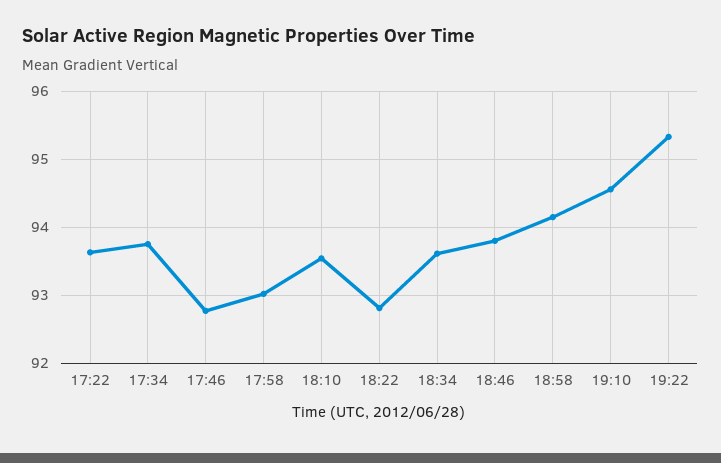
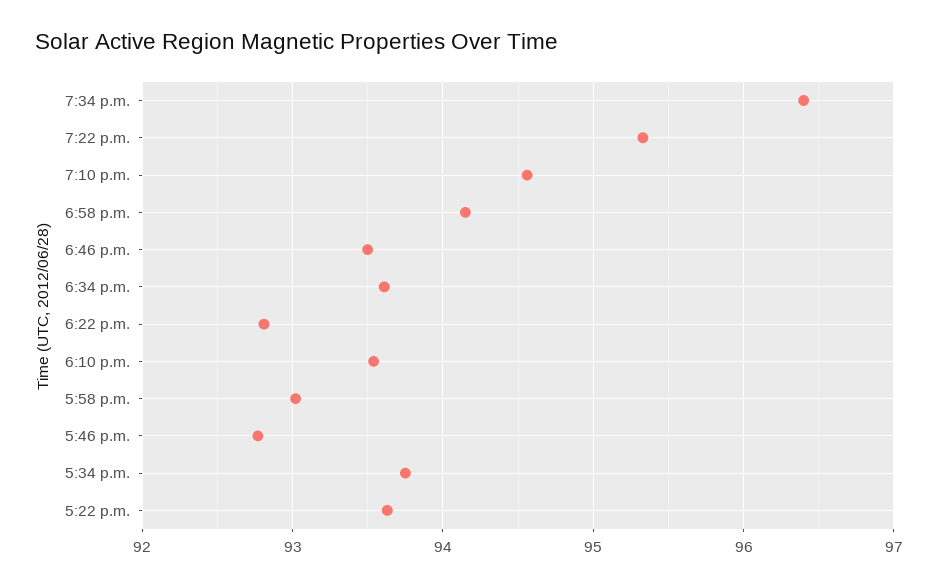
18:46: 93.8 -> 93.5
7:34 p.m.: none -> 96.4

